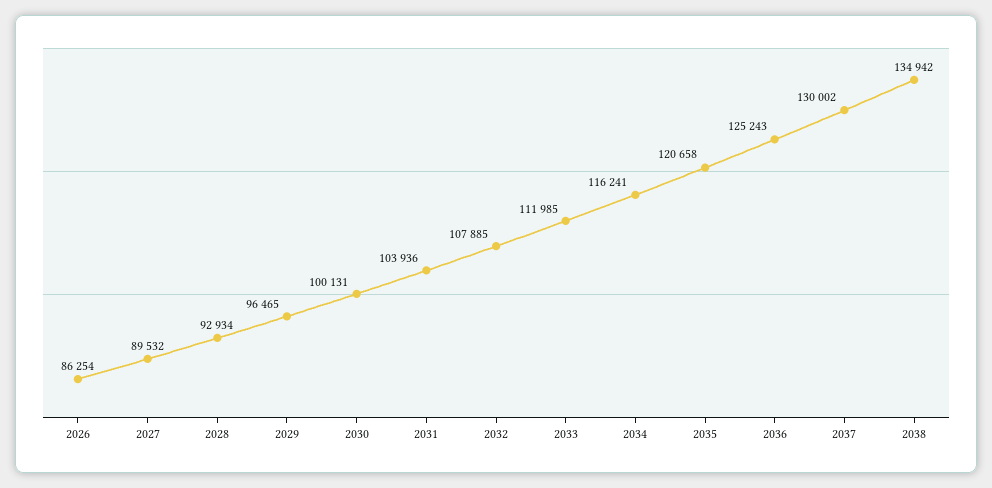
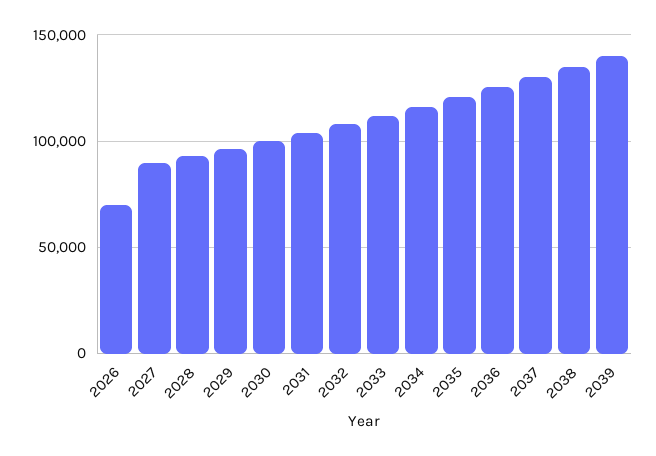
2026: 86254 -> 70000
2039: none -> 140000

